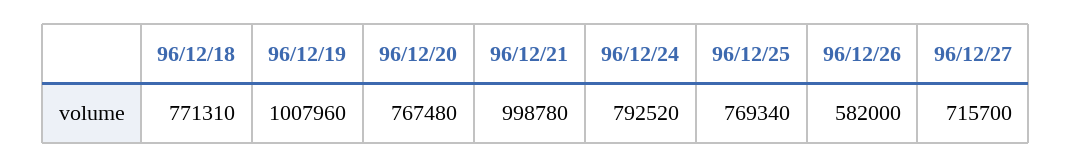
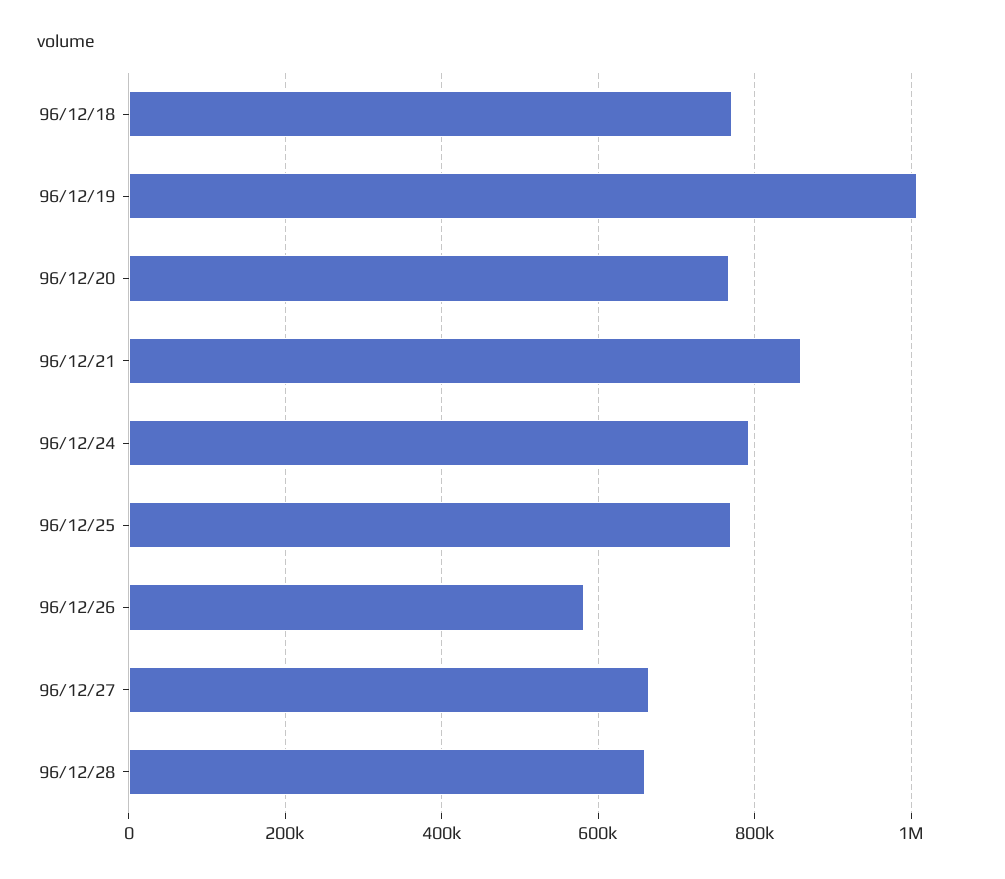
96/12/21: 998780 -> 860000
96/12/27: 715700 -> 660000
96/12/28: none -> 660000

